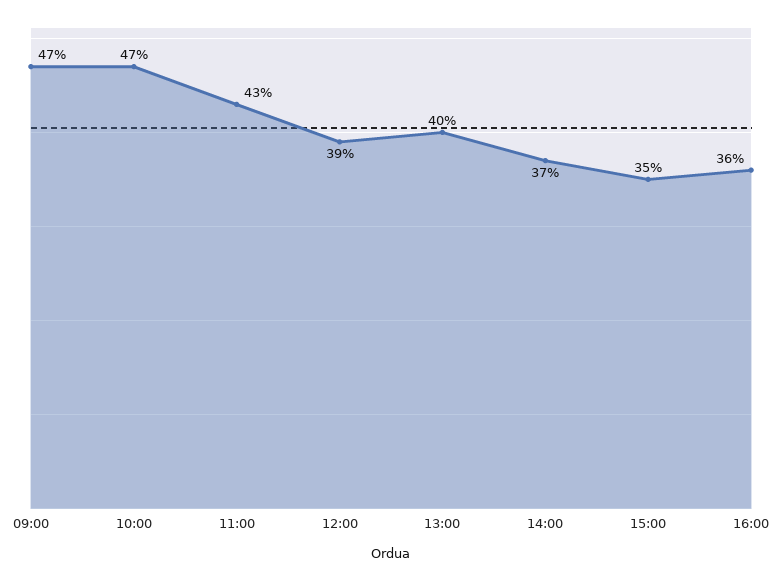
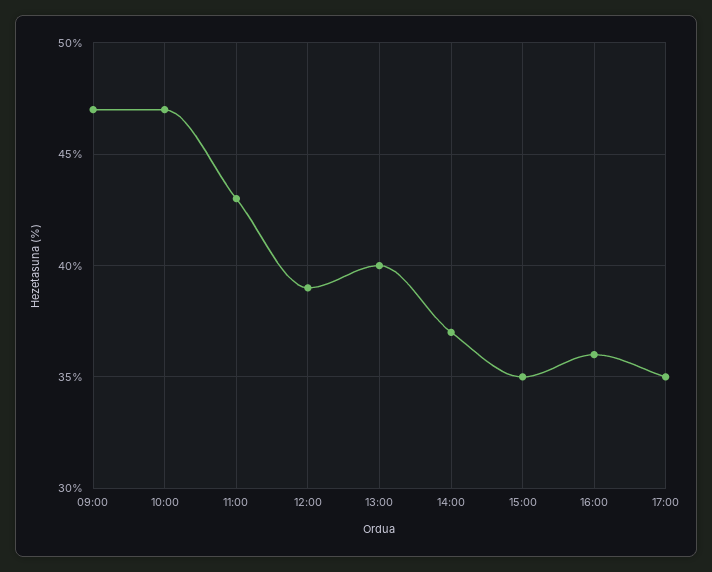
17:00: none -> 35

